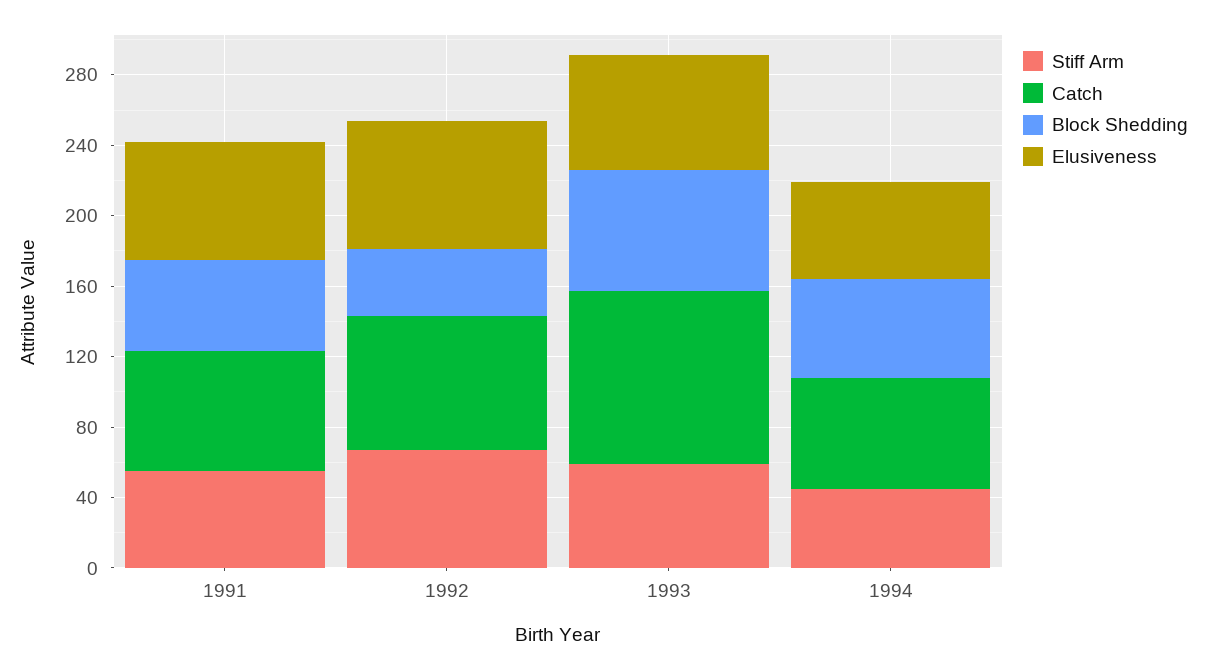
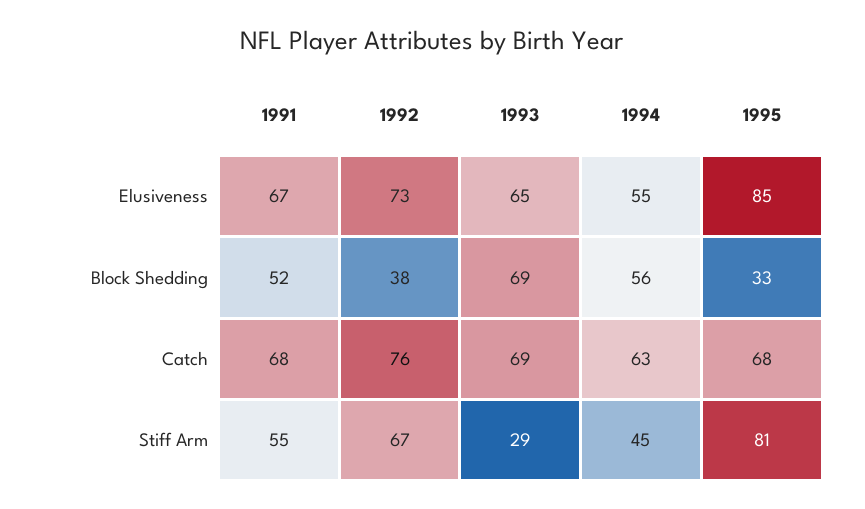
Stiff Arm, 1993: 60 -> 29
Catch, 1993: 100 -> 69
Elusiveness, 1995: none -> 85
Block Shedding, 1995: none -> 33
Catch, 1995: none -> 68
Stiff Arm, 1995: none -> 81

